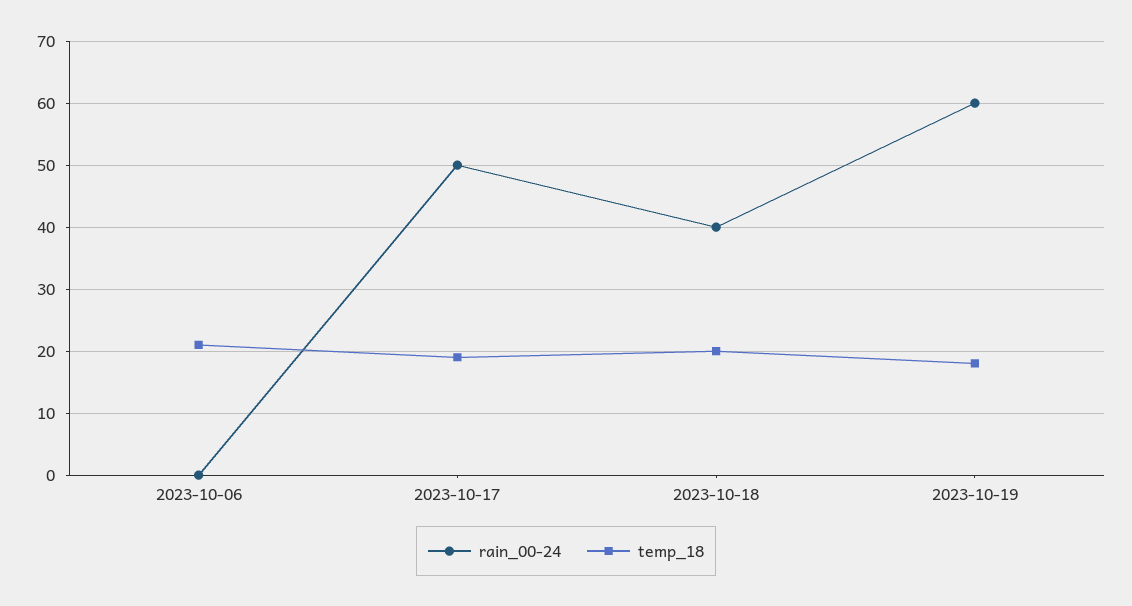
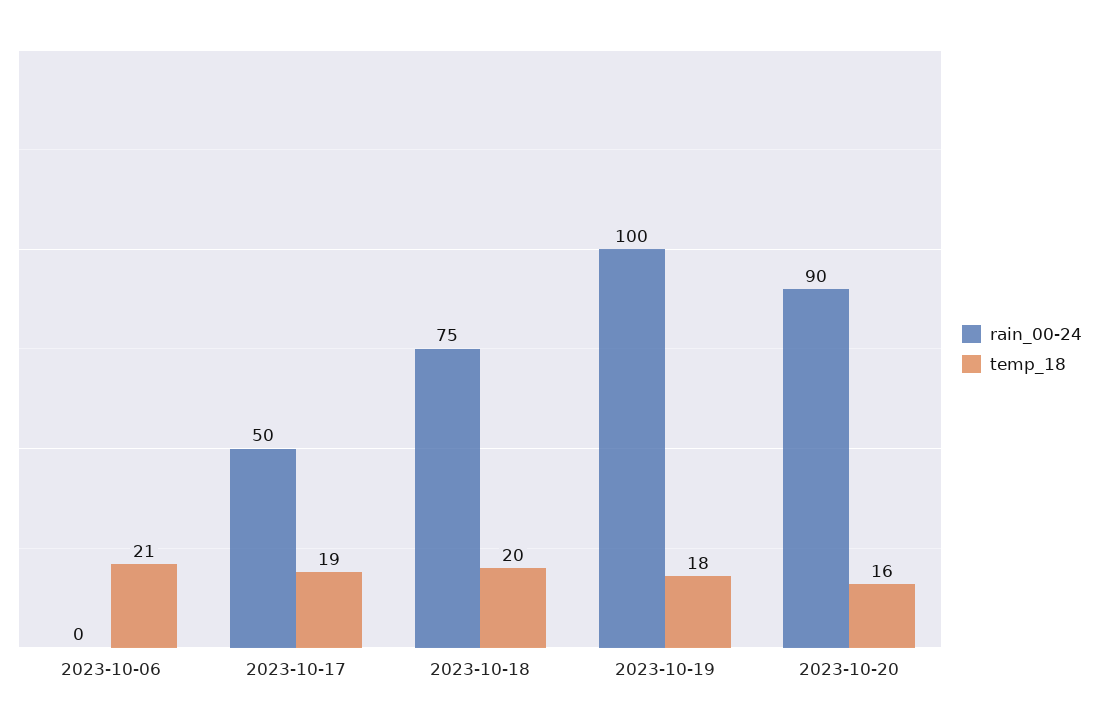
rain_00-24, 2023-10-18: 40 -> 75
rain_00-24, 2023-10-19: 60 -> 100
rain_00-24, 2023-10-20: none -> 90
temp_18, 2023-10-20: none -> 16

